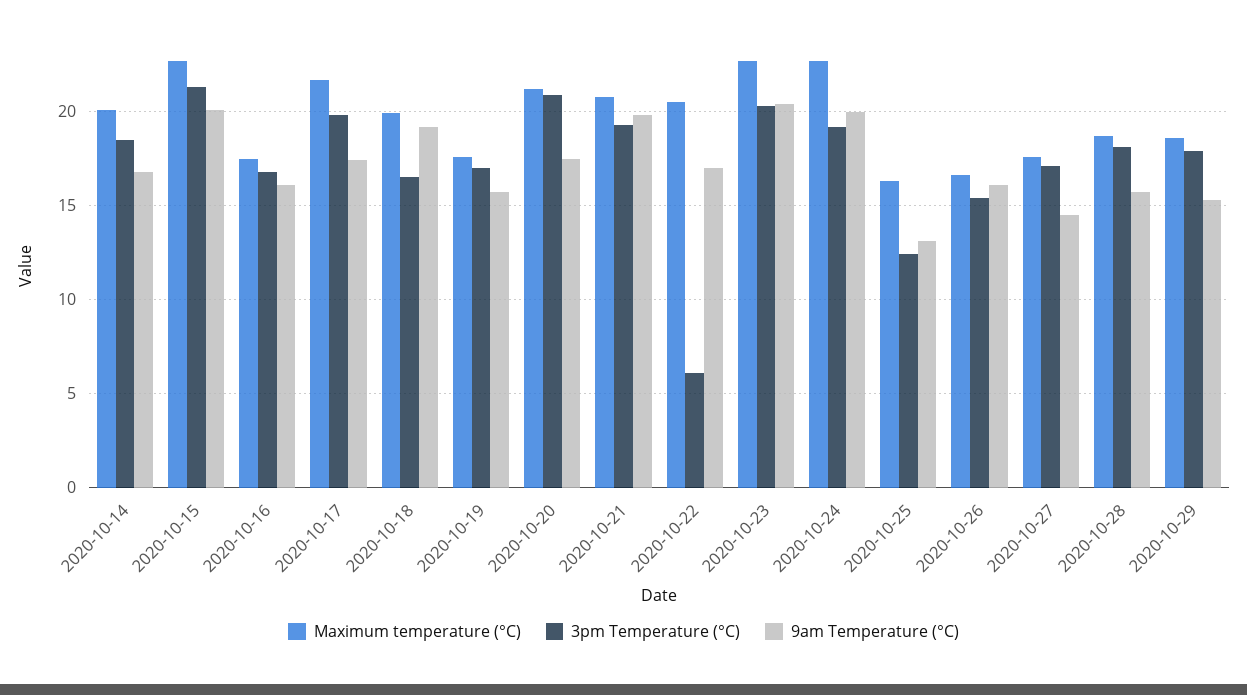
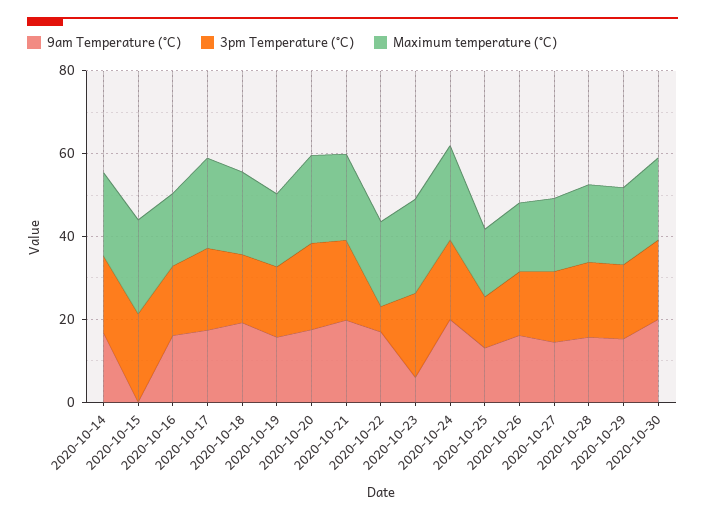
9am Temperature (°C), 2020-10-15: 20 -> 0
9am Temperature (°C), 2020-10-23: 20.5 -> 5
9am Temperature (°C), 2020-10-30: none -> 20
3pm Temperature (°C), 2020-10-30: none -> 20
Maximum temperature (°C), 2020-10-30: none -> 20

